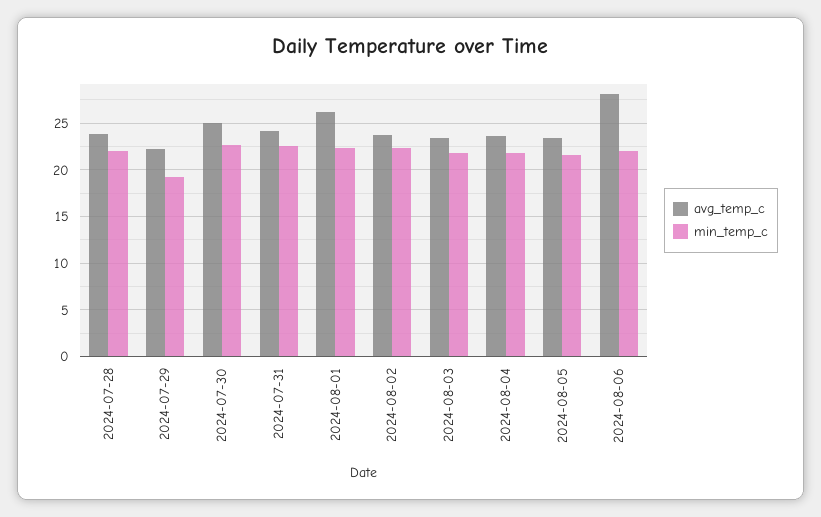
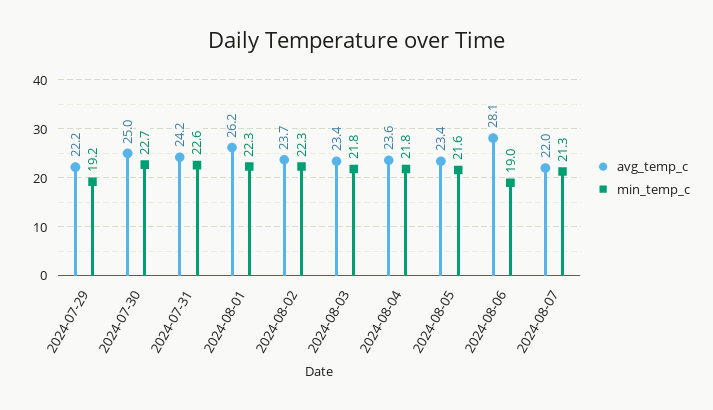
avg_temp_c, 2024-07-28: 24 -> none
min_temp_c, 2024-07-28: 22 -> none
min_temp_c, 2024-08-06: 22 -> 19
avg_temp_c, 2024-08-07: none -> 22
min_temp_c, 2024-08-07: none -> 21.3

